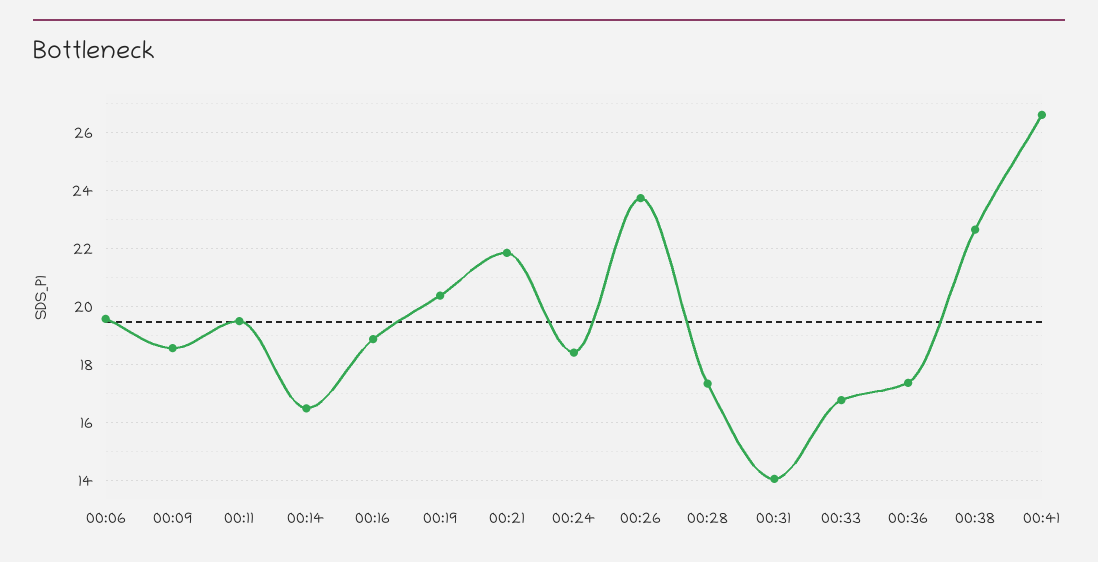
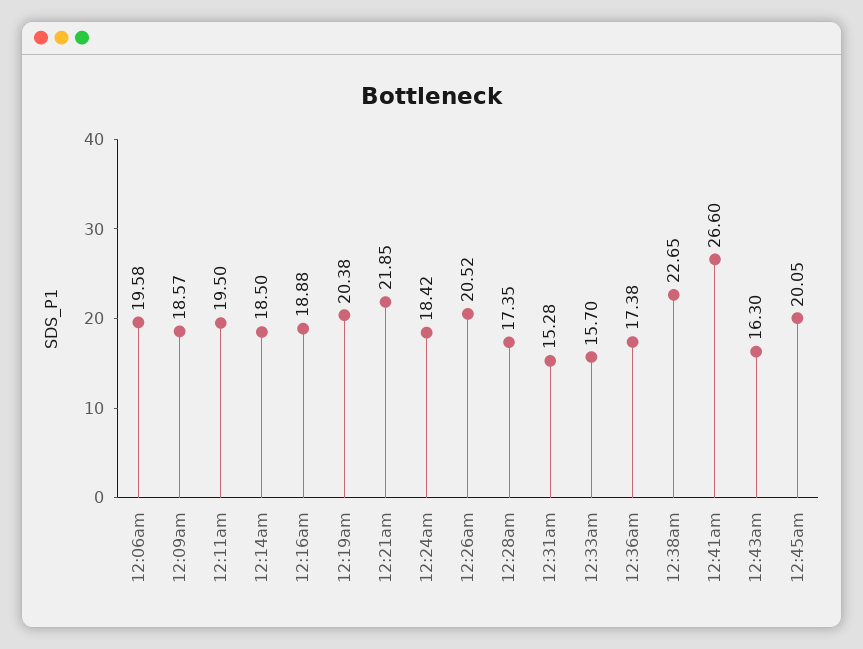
00:14: 16.5 -> 18.5
00:26: 23.75 -> 20.52
00:31: 14 -> 15.28
00:33: 16.75 -> 15.7
12:43am: none -> 16.3
12:45am: none -> 20.05

